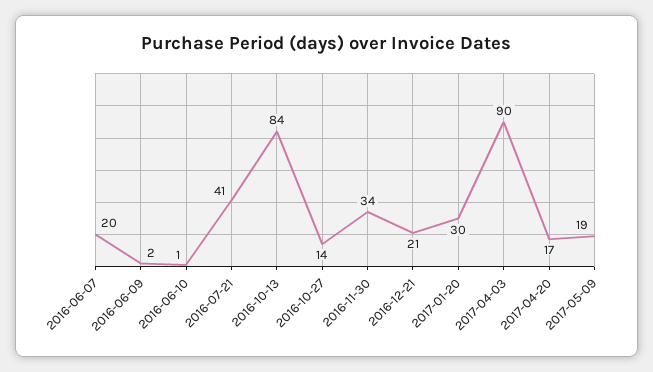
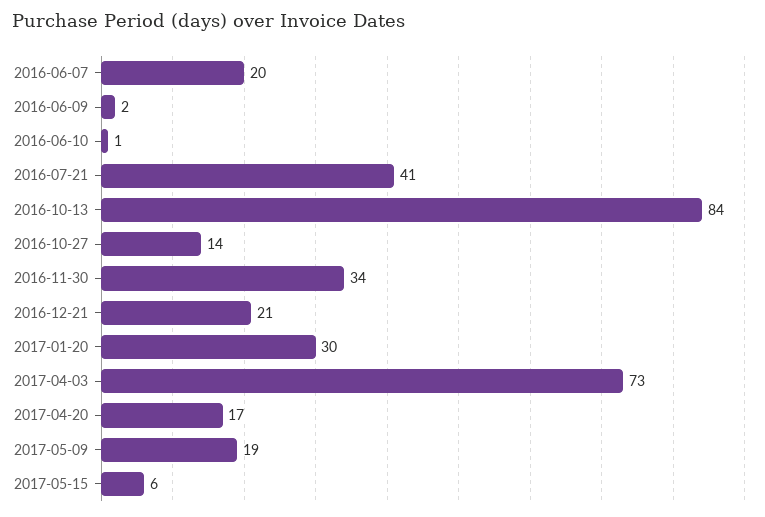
2017-04-03: 90 -> 73
2017-05-15: none -> 6

